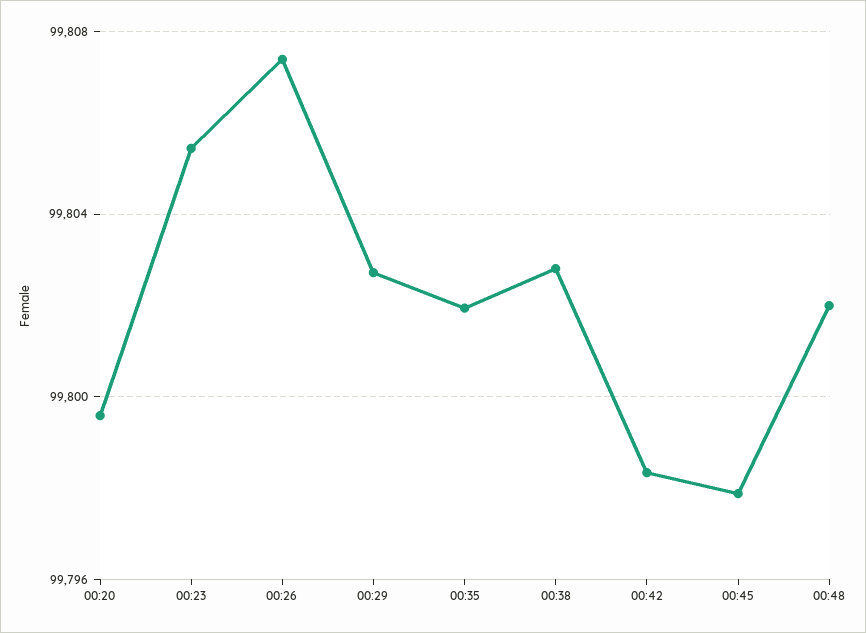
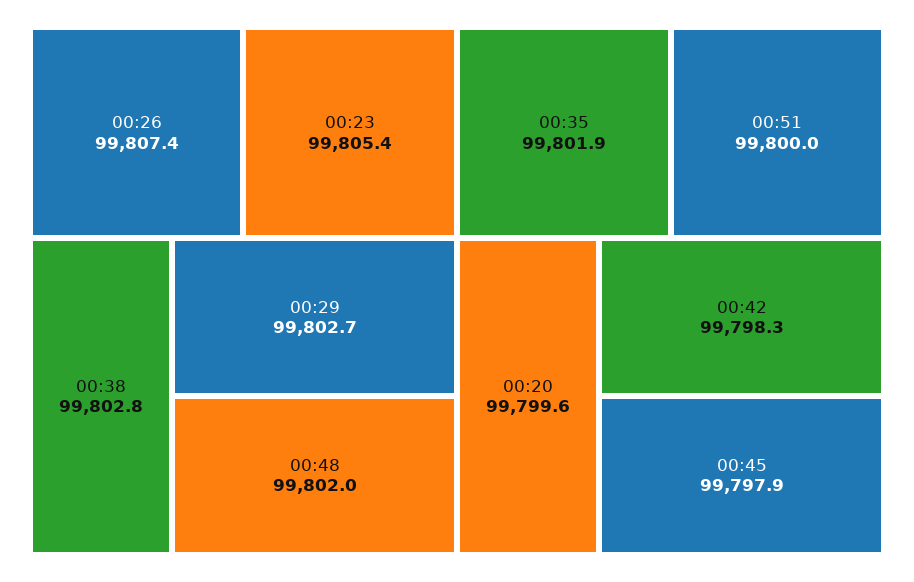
00:51: none -> 99800

